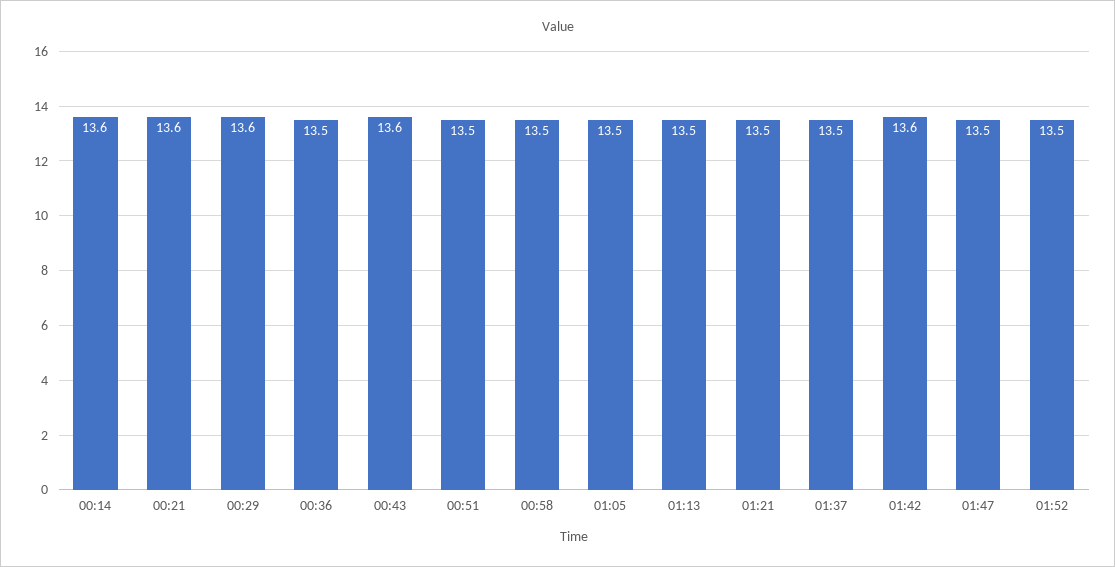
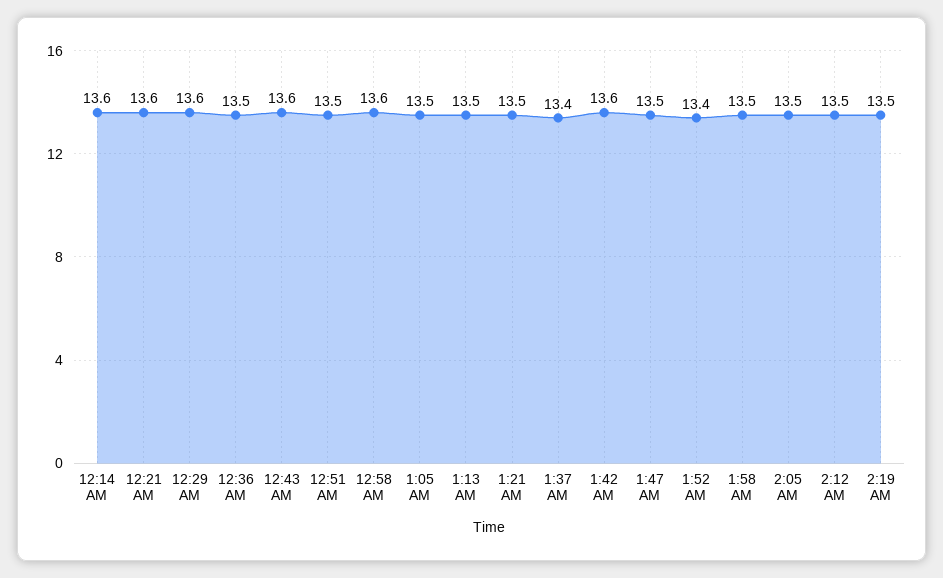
00:58: 13.5 -> 13.6
01:37: 13.5 -> 13.4
01:52: 13.5 -> 13.4
1:58 AM: none -> 13.5
2:05 AM: none -> 13.5
2:12 AM: none -> 13.5
2:19 AM: none -> 13.5

